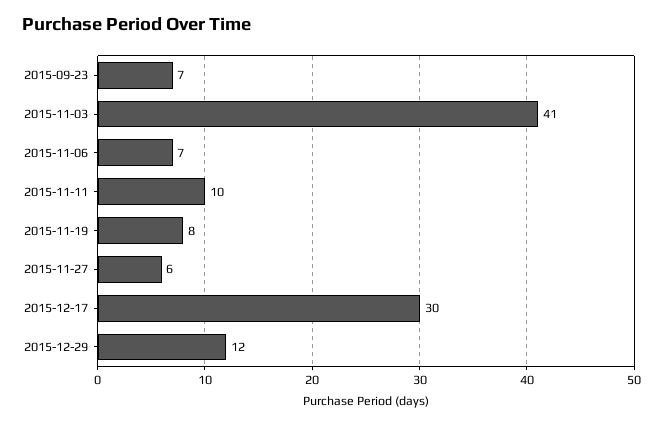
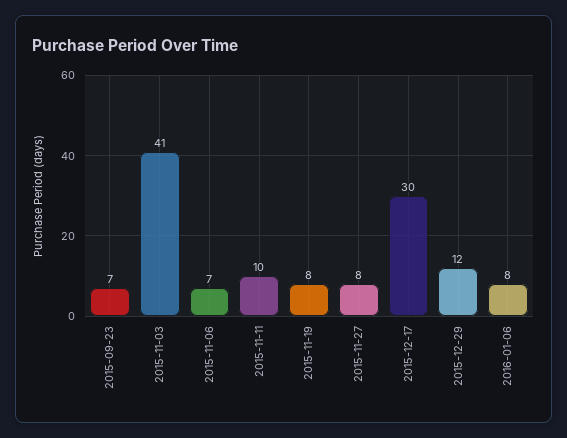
2015-11-27: 6 -> 8
2016-01-06: none -> 8

